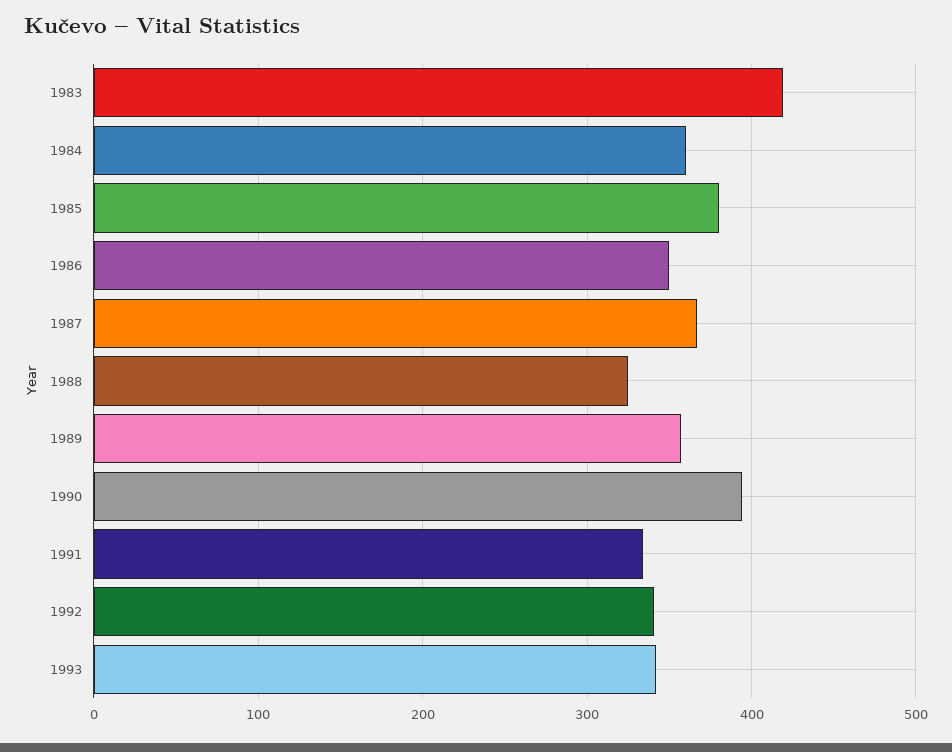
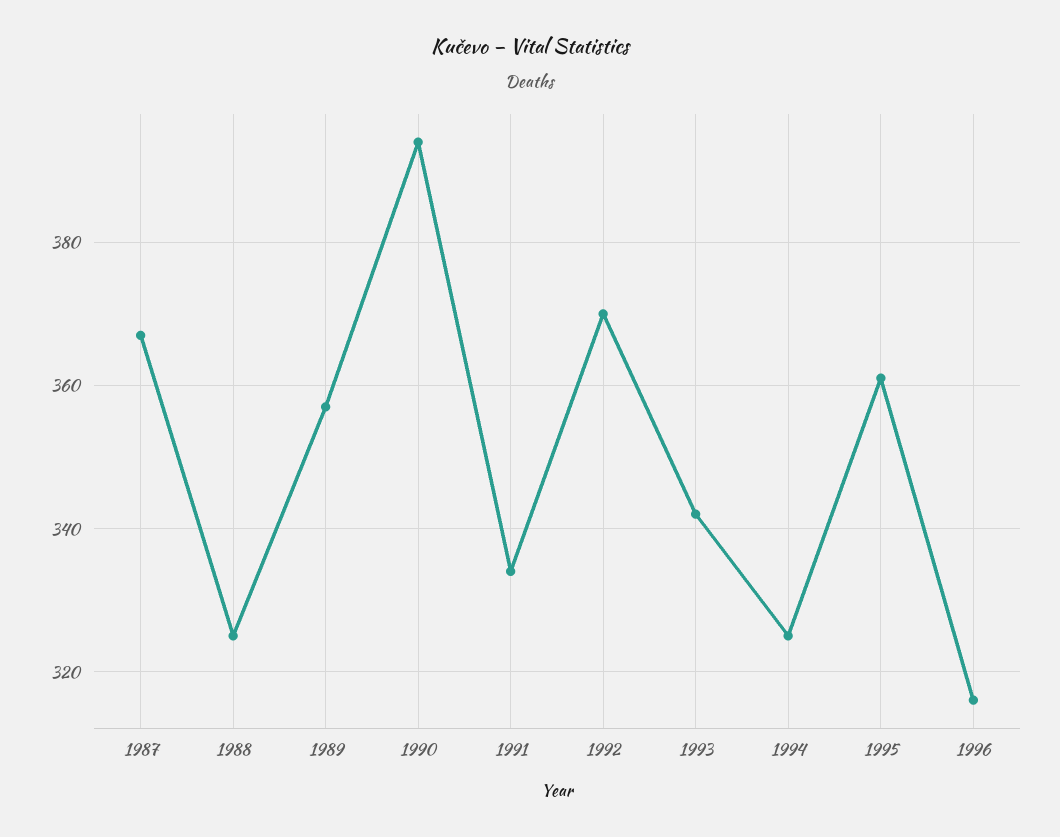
1983: 420 -> none
1984: 360 -> none
1985: 380 -> none
1986: 350 -> none
1992: 340 -> 370
1994: none -> 325
1995: none -> 360
1996: none -> 315

